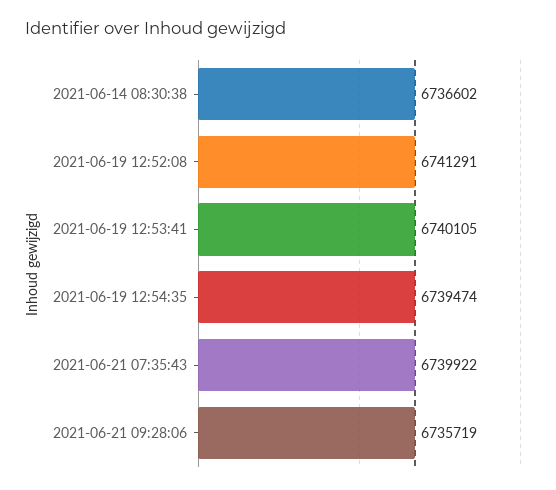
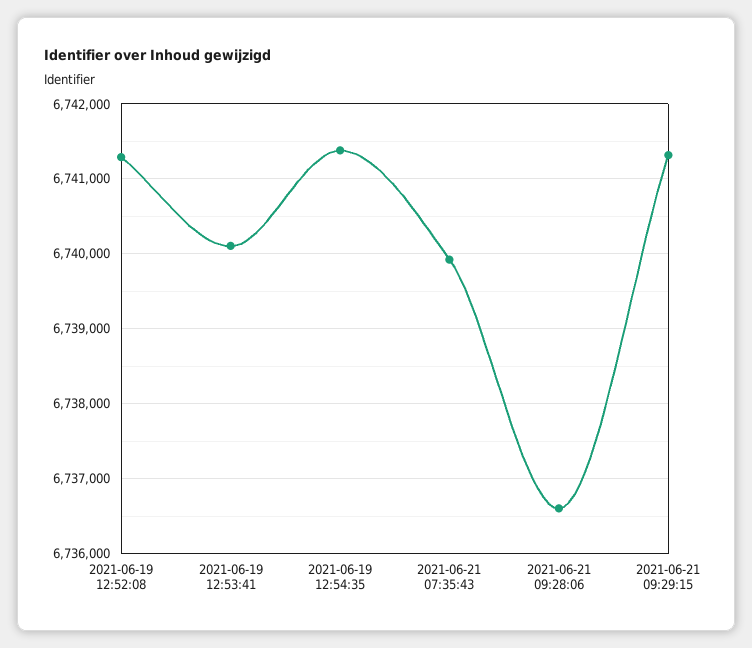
2021-06-14 08:30:38: 6736602 -> none
2021-06-19 12:54:35: 6739474 -> 6741400
2021-06-21 09:28:06: 6735719 -> 6736600
2021-06-21 09:29:15: none -> 6741300

